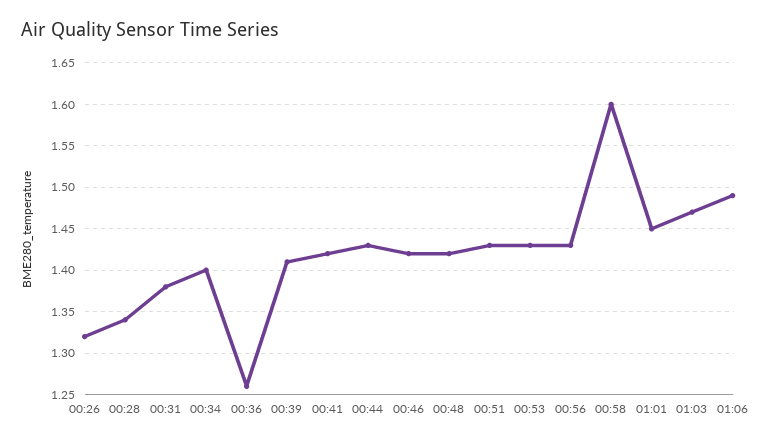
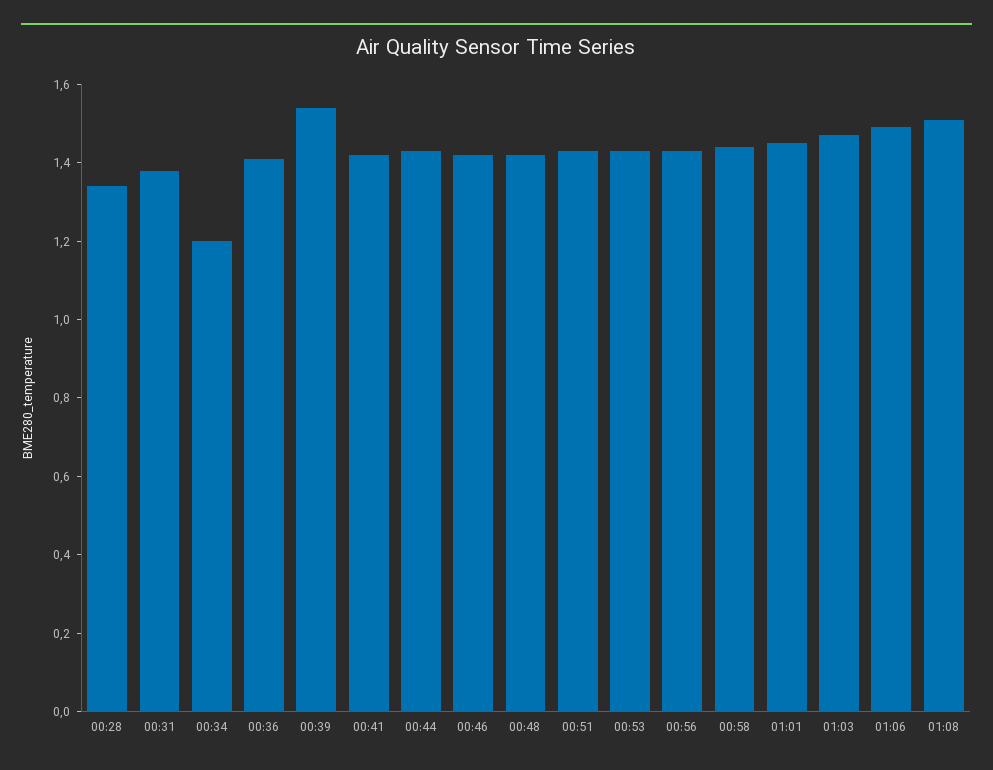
00:26: 1.32 -> none
00:34: 1.4 -> 1.2
00:36: 1.26 -> 1.4
00:39: 1.41 -> 1.55
00:58: 1.6 -> 1.45
01:08: none -> 1.5

